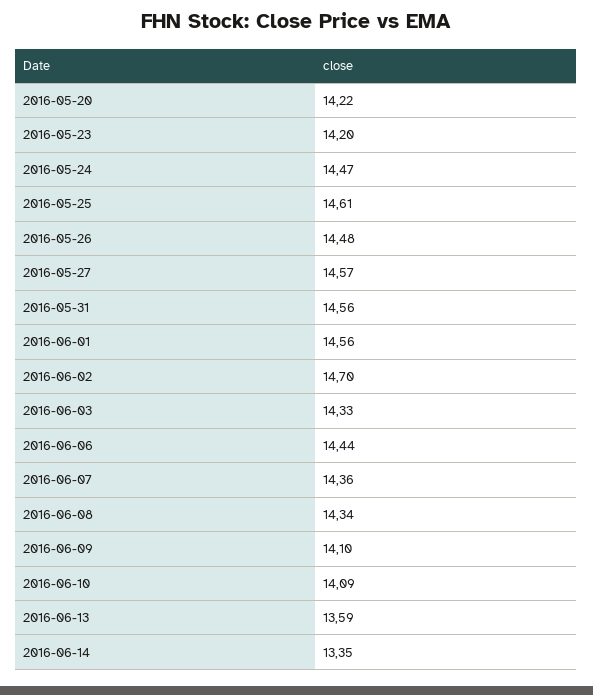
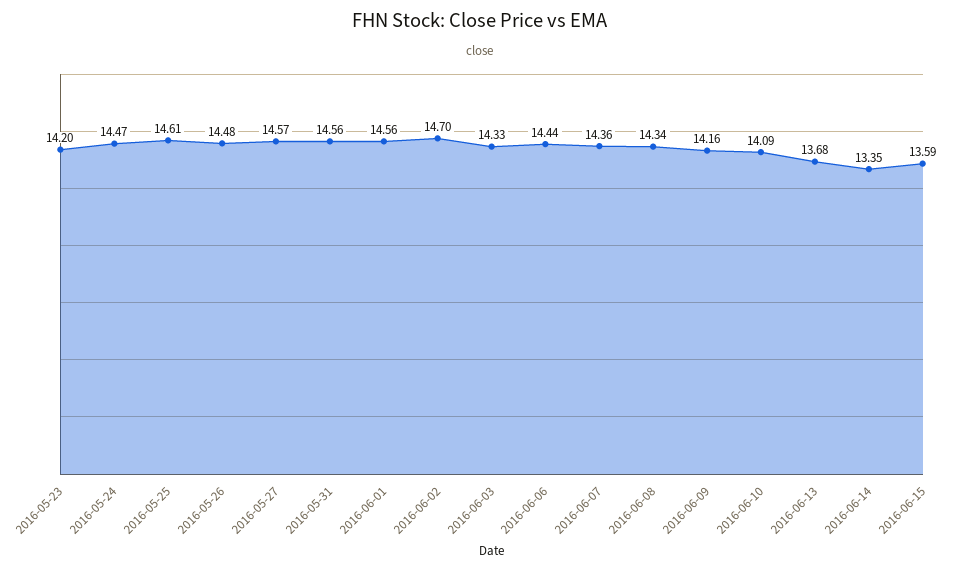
2016-05-20: 14.22 -> none
2016-06-09: 14.1 -> 14.16
2016-06-13: 13.59 -> 13.68
2016-06-15: none -> 13.59

